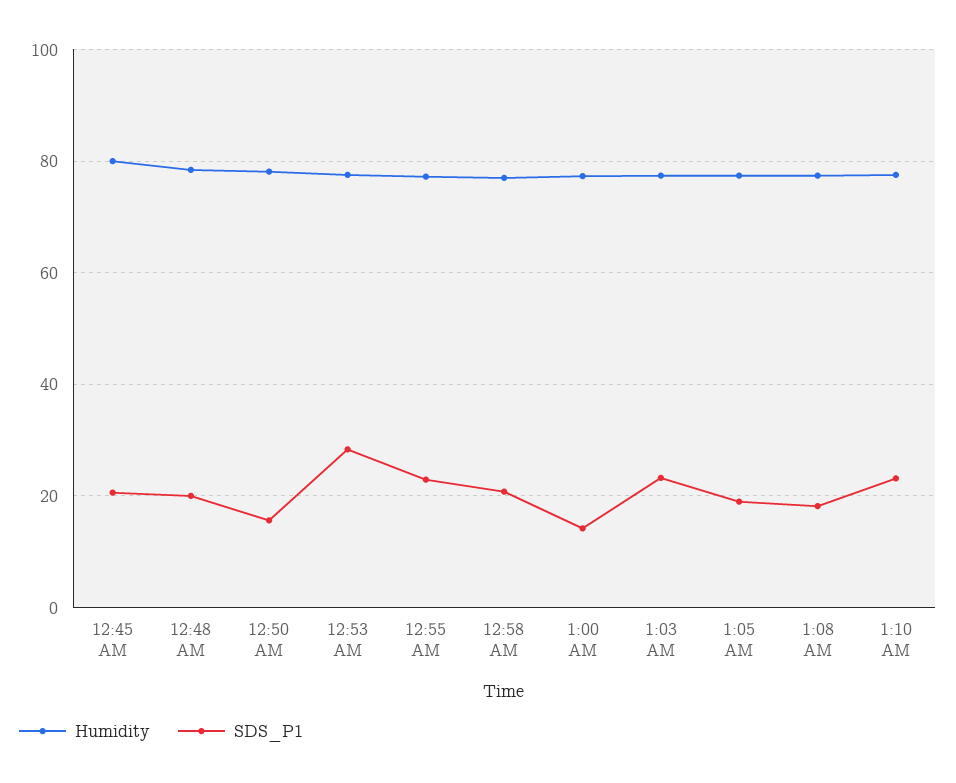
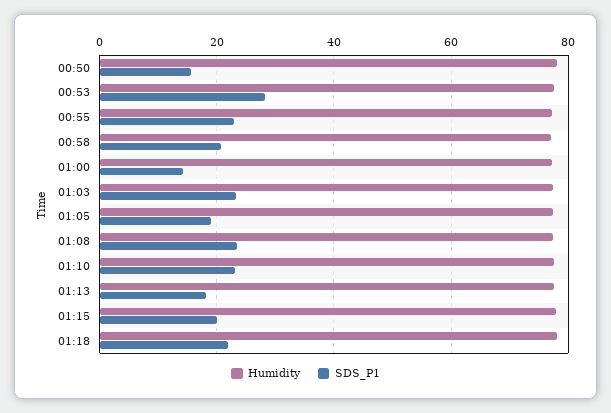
Humidity, 12:45 AM: 80 -> none
SDS_P1, 12:45 AM: 20 -> none
Humidity, 12:48 AM: 78 -> none
SDS_P1, 12:48 AM: 20 -> none
SDS_P1, 1:08 AM: 18 -> 24
Humidity, 01:13: none -> 78
SDS_P1, 01:13: none -> 18
Humidity, 01:15: none -> 78
SDS_P1, 01:15: none -> 20
Humidity, 01:18: none -> 78
SDS_P1, 01:18: none -> 22

